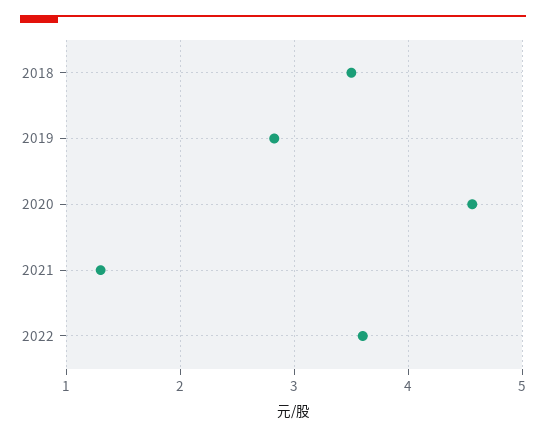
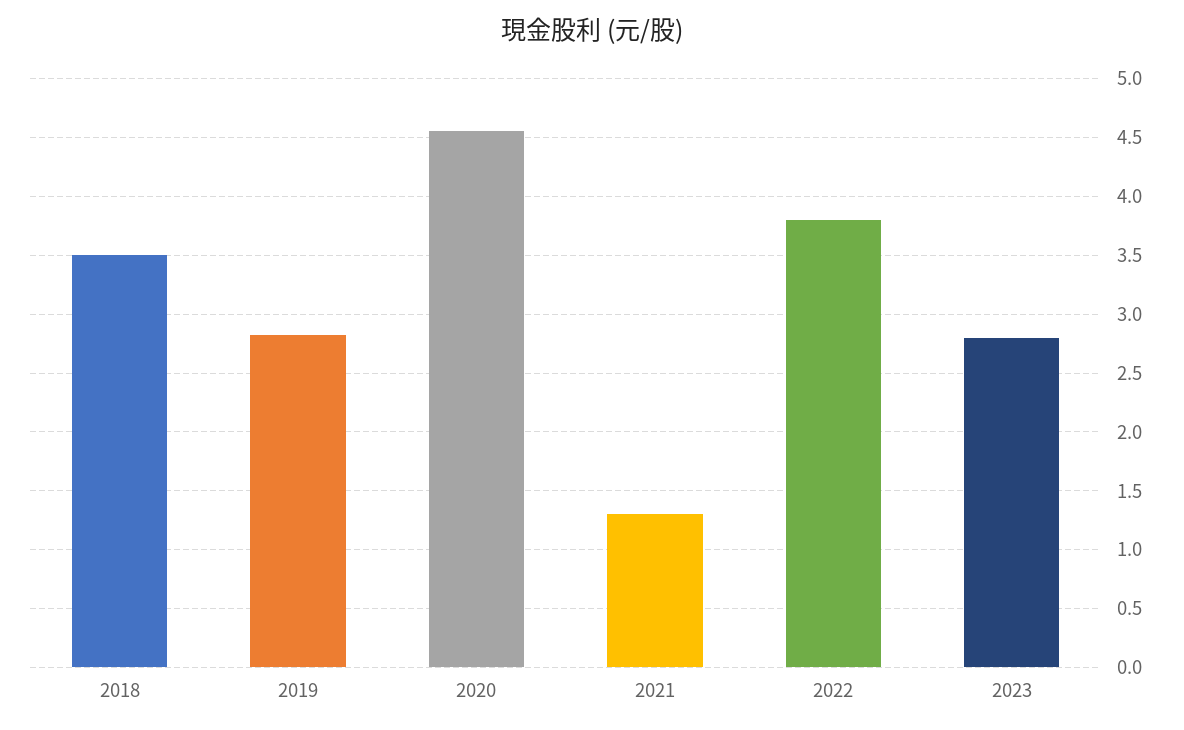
2022: 3.6 -> 3.8
2023: none -> 2.8

